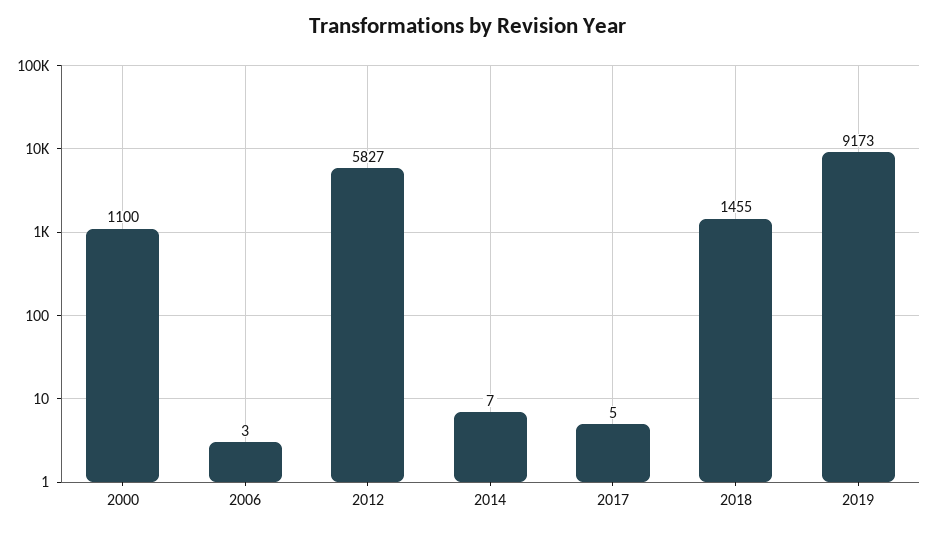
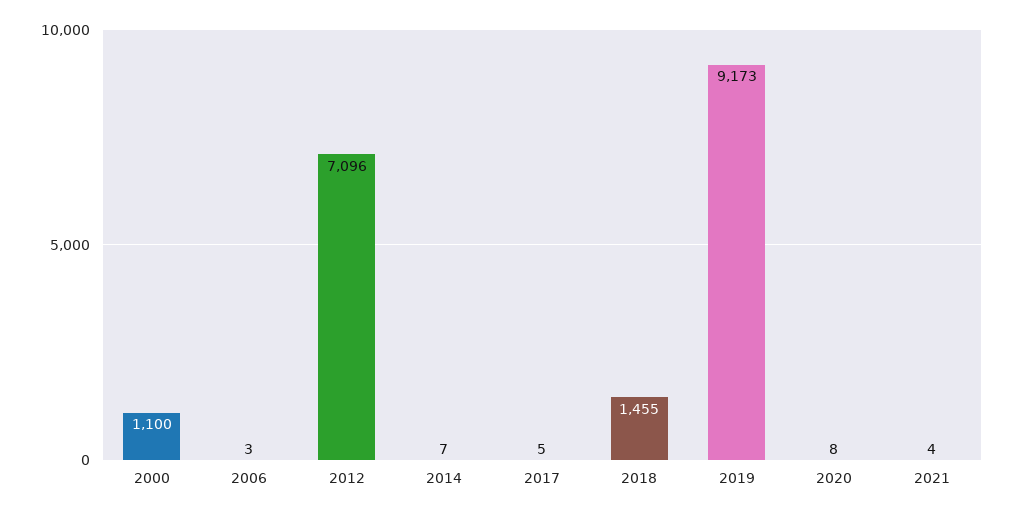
2012: 5827 -> 7096
2020: none -> 8
2021: none -> 4

